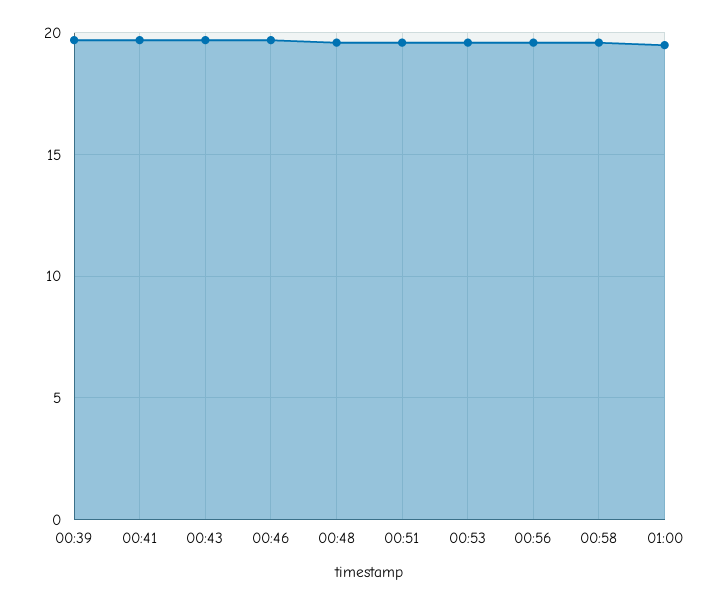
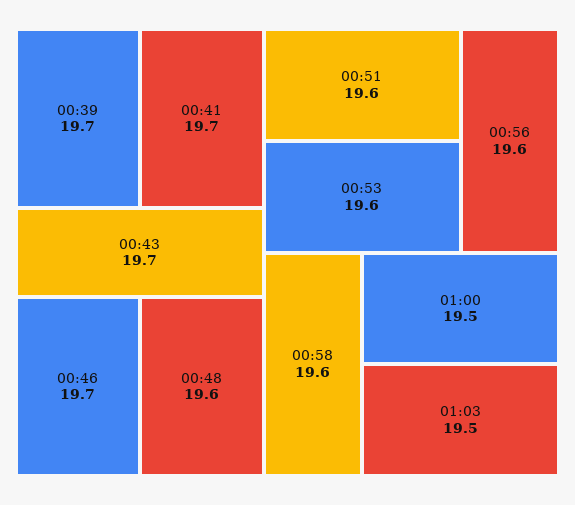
01:03: none -> 19.5

